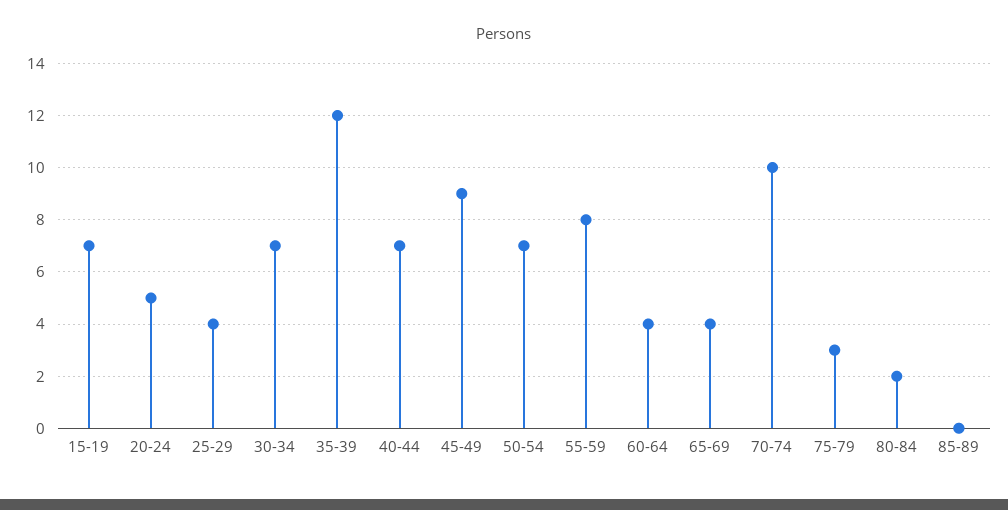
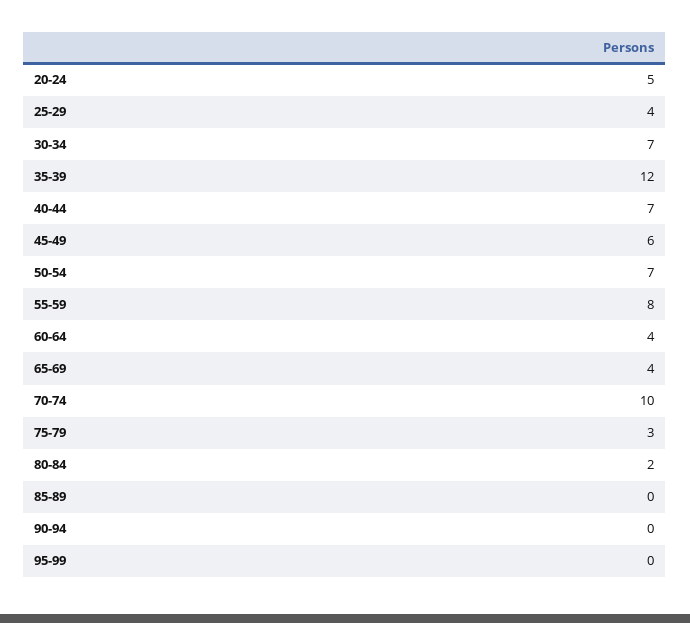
15-19: 7 -> none
45-49: 9 -> 6
90-94: none -> 0
95-99: none -> 0

